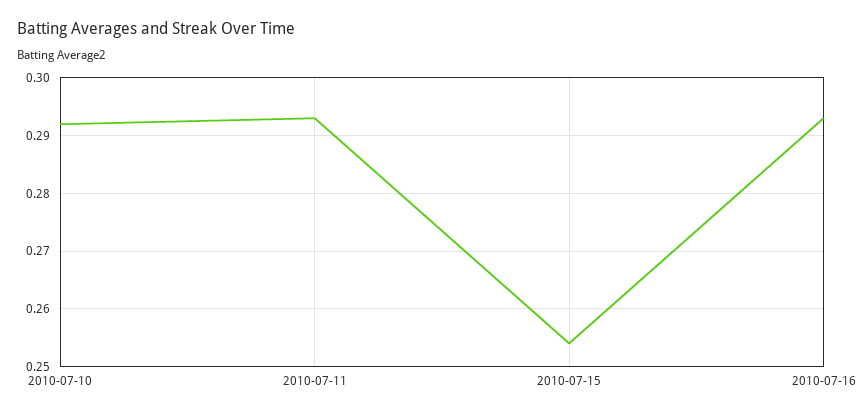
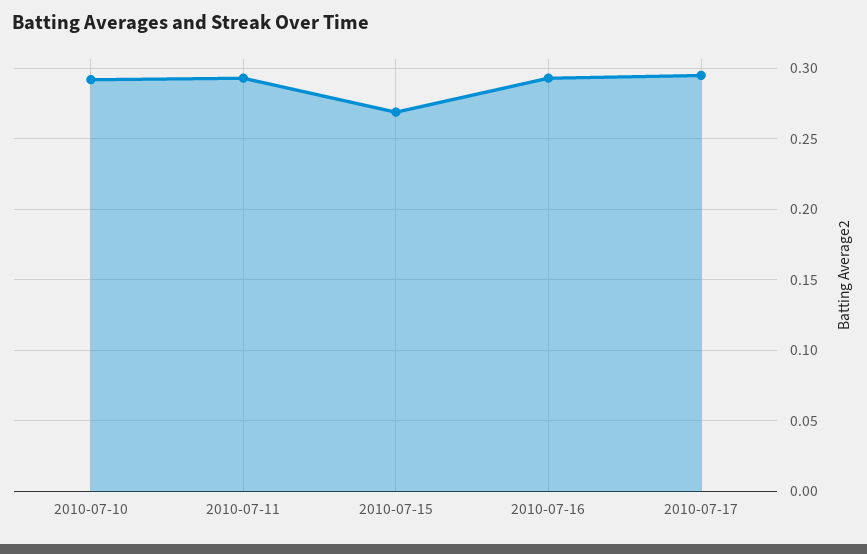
2010-07-15: 0.255 -> 0.27
2010-07-17: none -> 0.295

